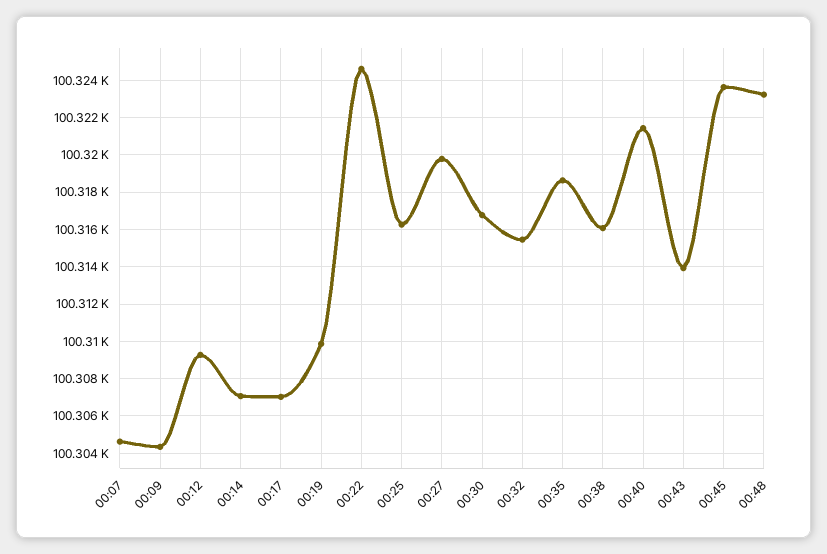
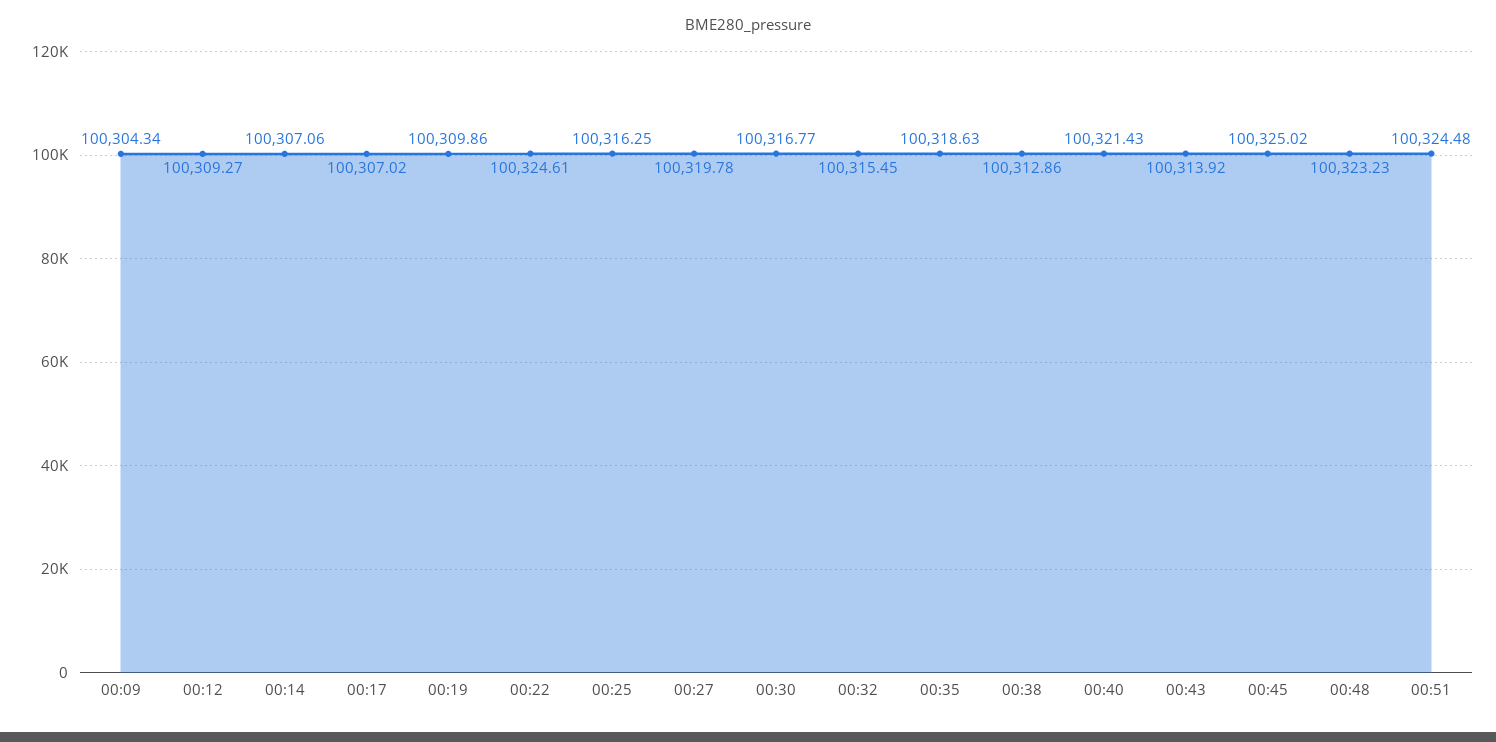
00:07: 100304.5 -> none
00:38: 100316 -> 100312.86
00:45: 100323.5 -> 100325.02
00:51: none -> 100324.48

